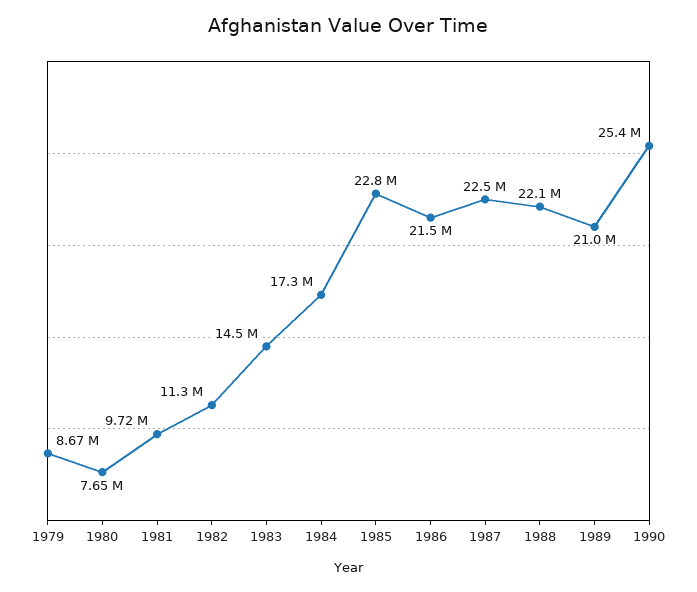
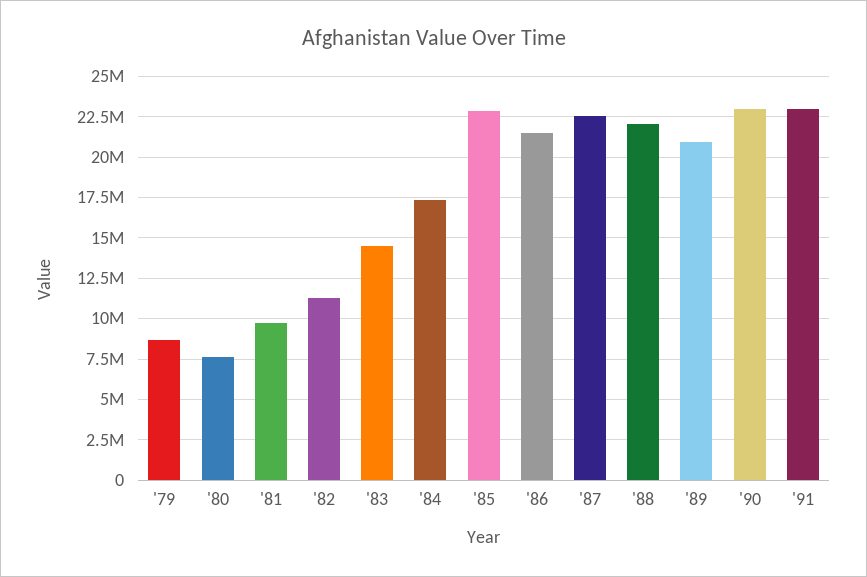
1990: 25400000 -> 23000000
'91: none -> 23000000

